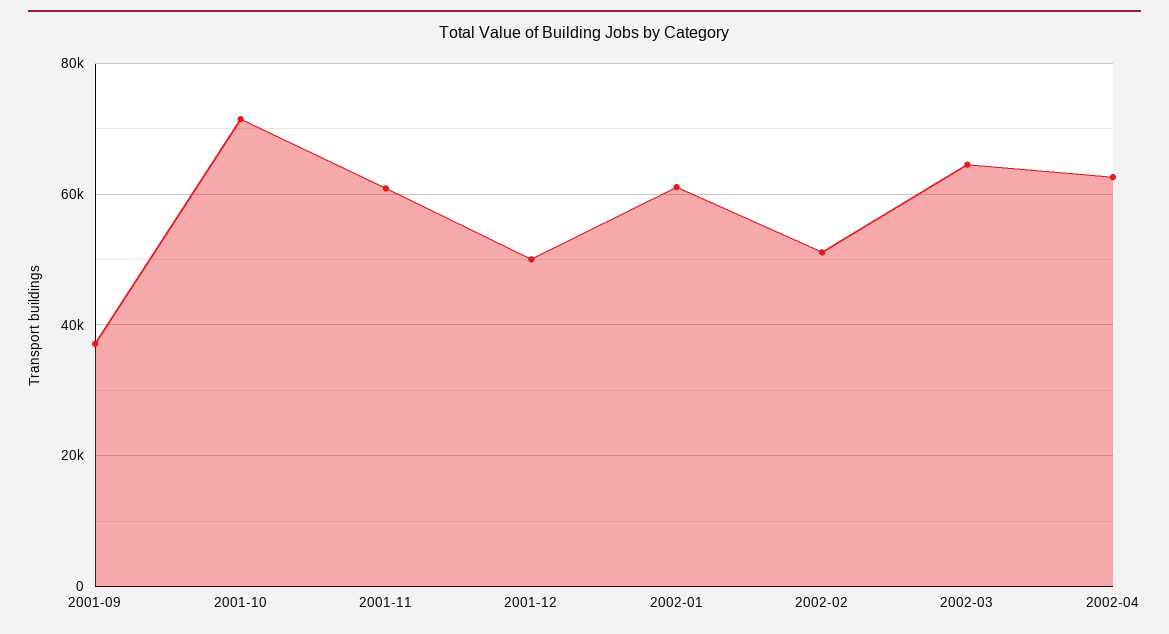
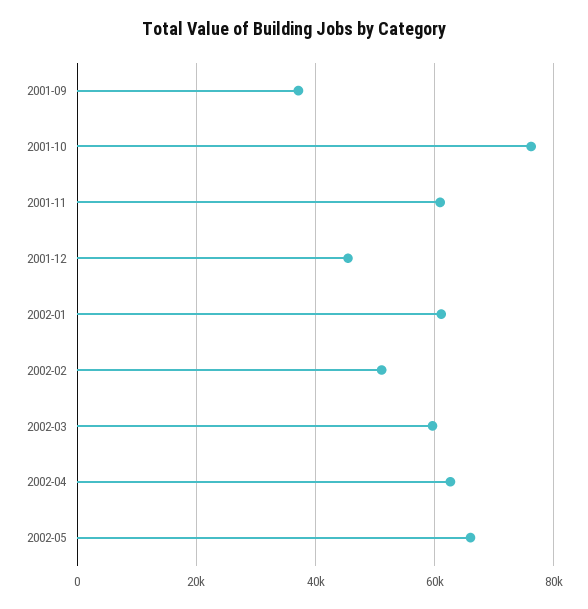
2001-10: 72000 -> 76000
2001-12: 50000 -> 46000
2002-03: 64000 -> 60000
2002-05: none -> 66000

